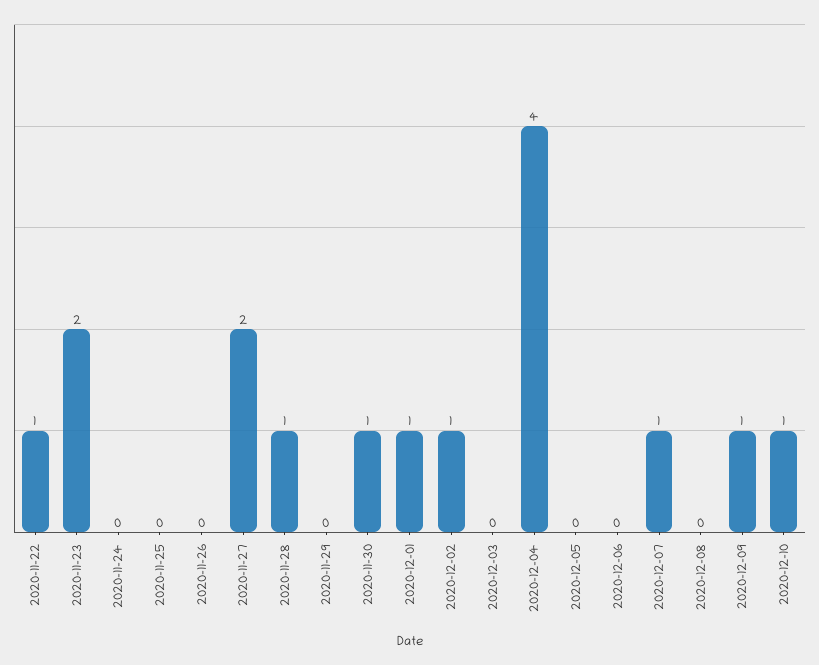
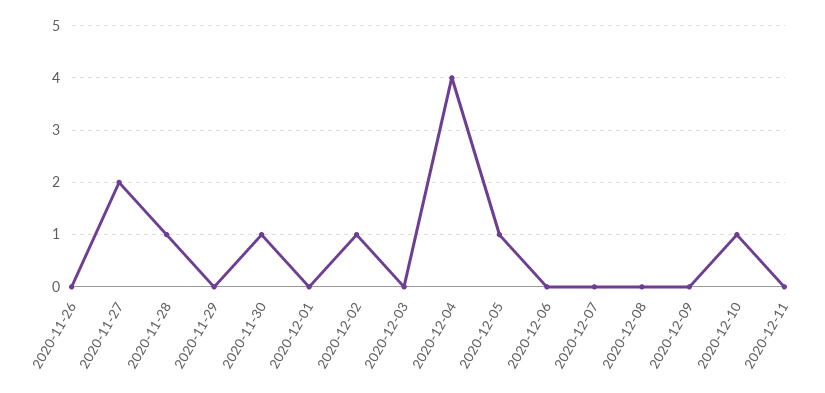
2020-11-22: 1 -> none
2020-11-23: 2 -> none
2020-11-24: 0 -> none
2020-11-25: 0 -> none
2020-12-01: 1 -> 0
2020-12-05: 0 -> 1
2020-12-07: 1 -> 0
2020-12-09: 1 -> 0
2020-12-11: none -> 0

